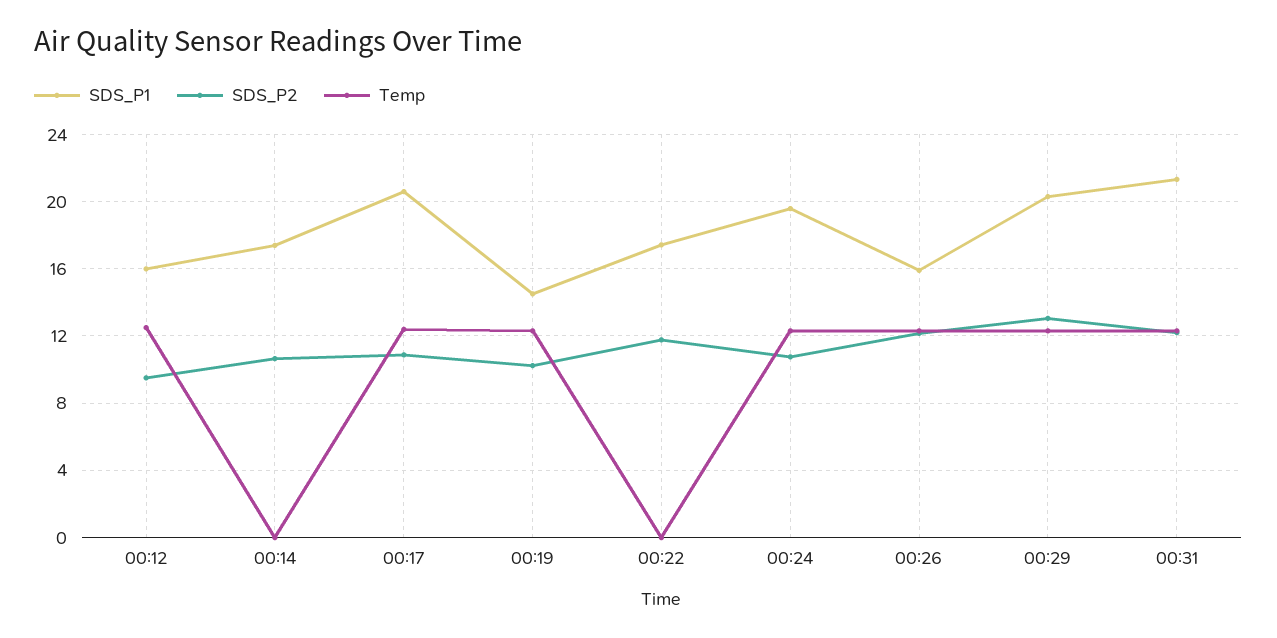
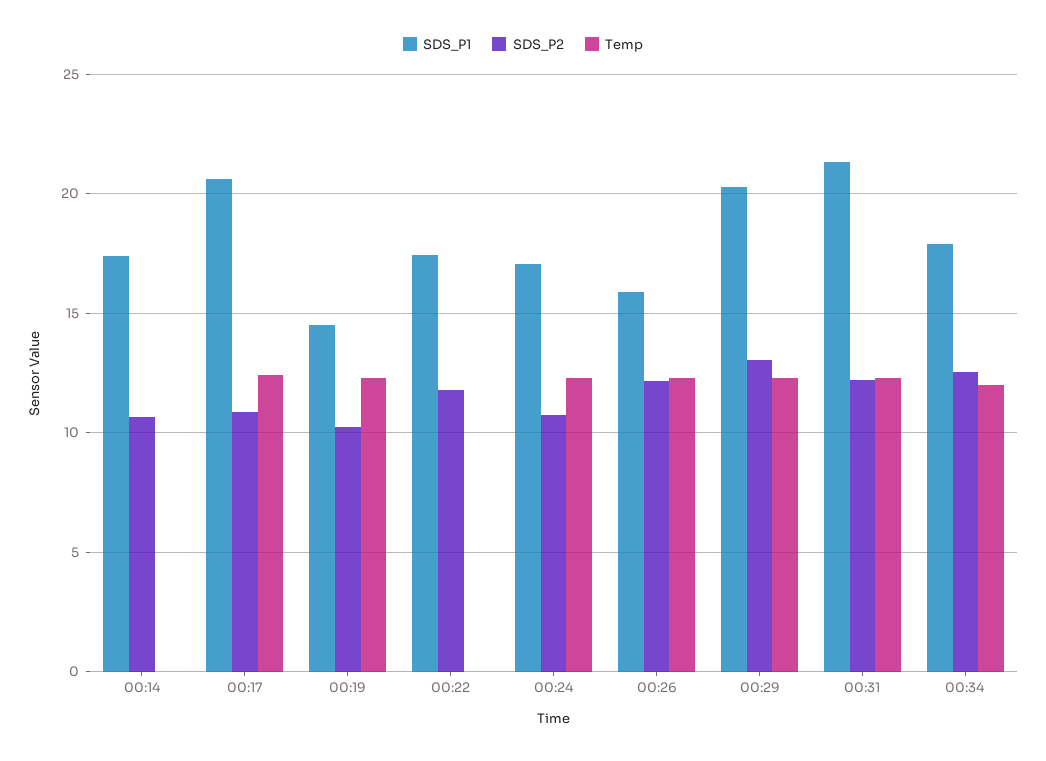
SDS_P1, 00:12: 16 -> none
SDS_P2, 00:12: 9.5 -> none
Temp, 00:12: 12.5 -> none
SDS_P1, 00:24: 19.5 -> 17
SDS_P1, 00:34: none -> 18
SDS_P2, 00:34: none -> 12.5
Temp, 00:34: none -> 12

